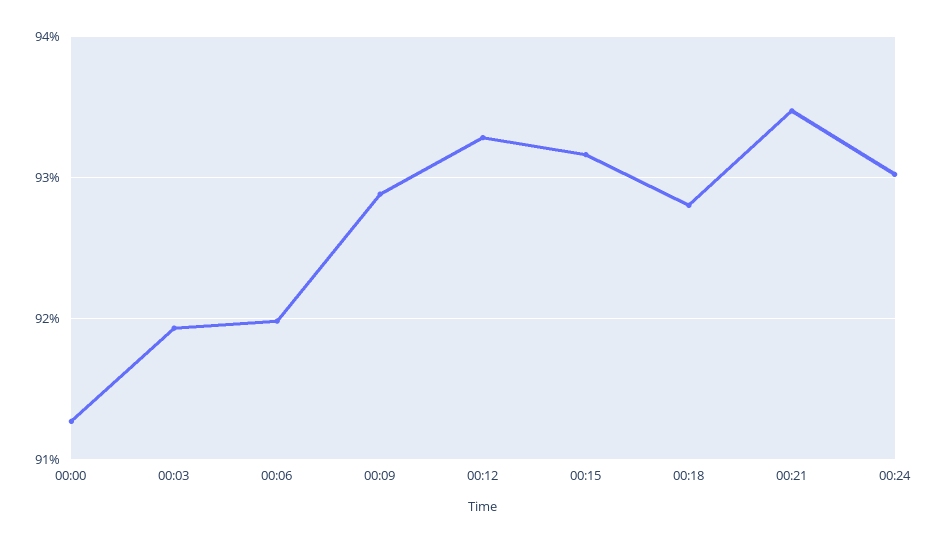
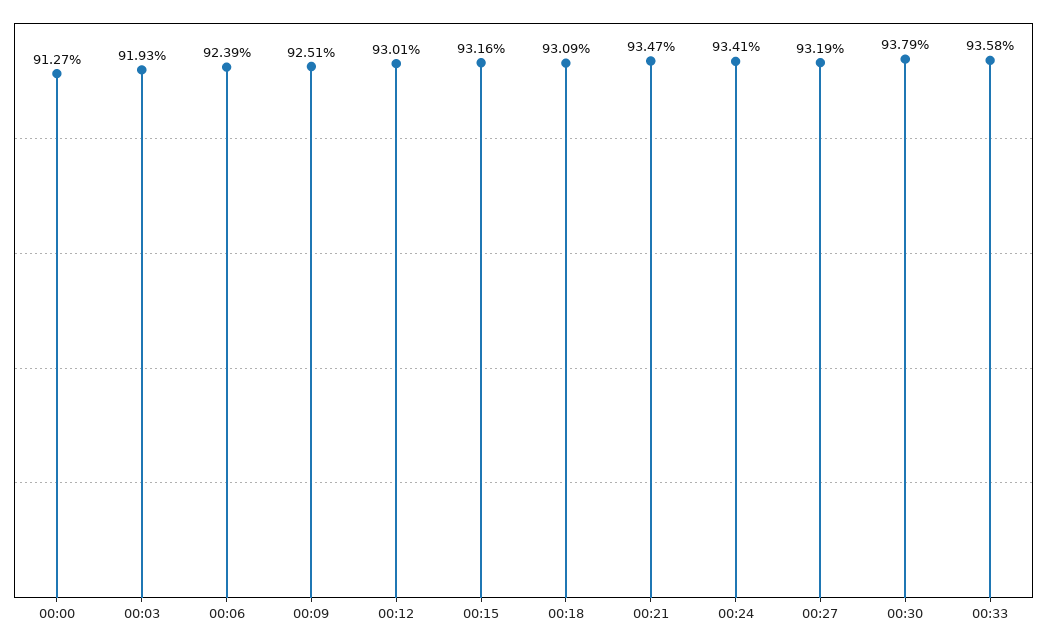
00:06: 92 -> 92.39
00:09: 92.9 -> 92.51
00:12: 93.3 -> 93.01
00:18: 92.8 -> 93.09
00:24: 93 -> 93.41
00:27: none -> 93.19
00:30: none -> 93.79
00:33: none -> 93.58

